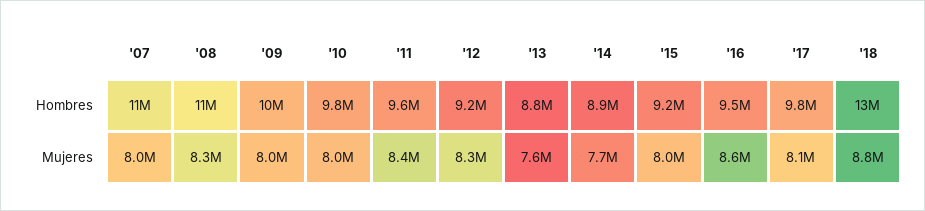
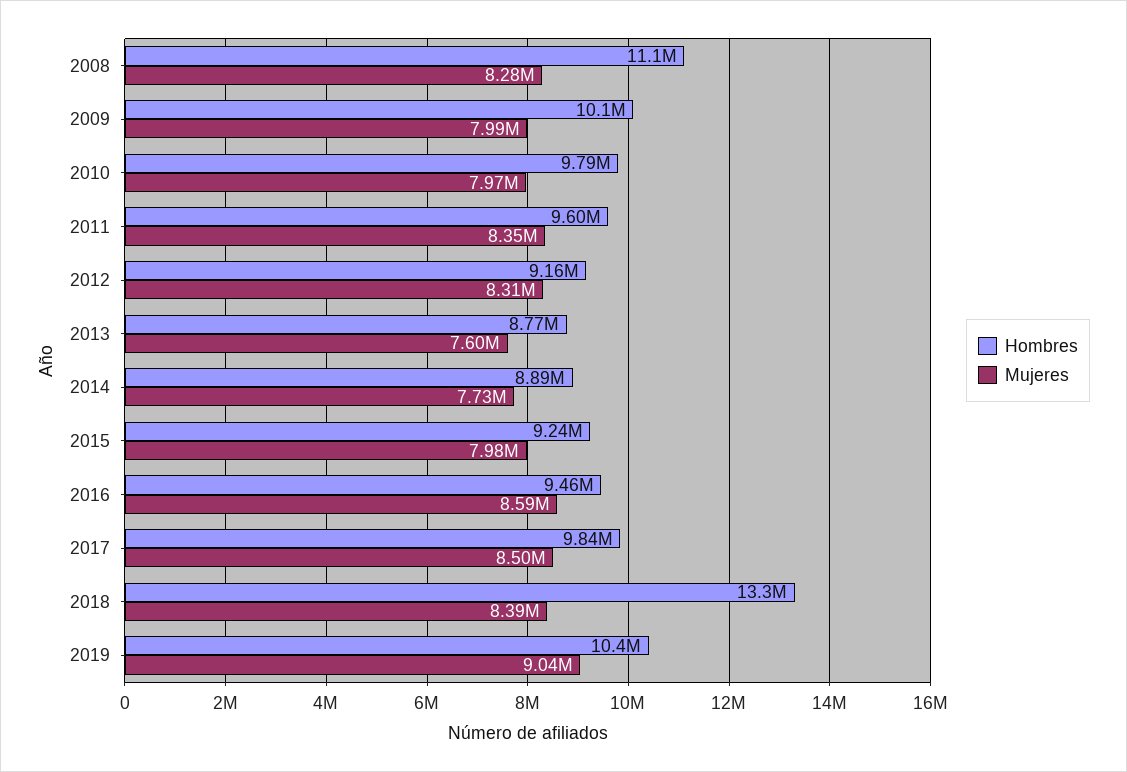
Hombres, '07: 11000000 -> none
Mujeres, '07: 8000000 -> none
Mujeres, '17: 8100000 -> 8500000
Mujeres, '18: 8800000 -> 8390000
Hombres, 2019: none -> 10400000
Mujeres, 2019: none -> 9040000

